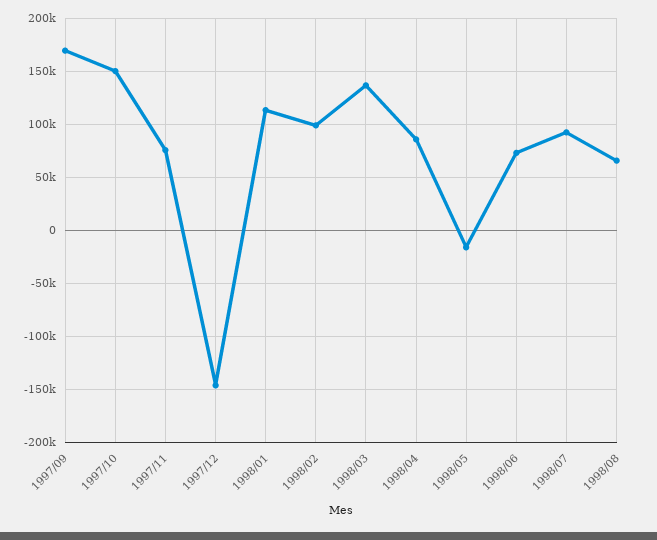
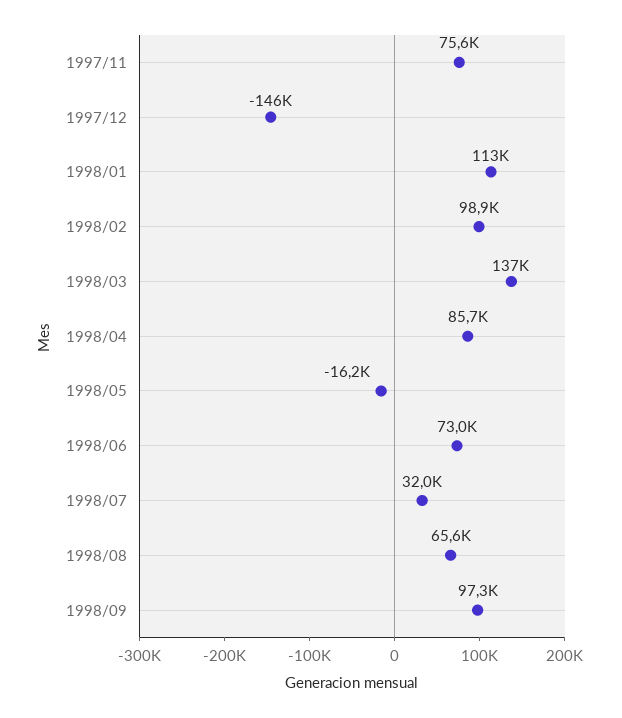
1997/09: 170000 -> none
1997/10: 150000 -> none
1998/07: 90000 -> 32000
1998/09: none -> 97300

